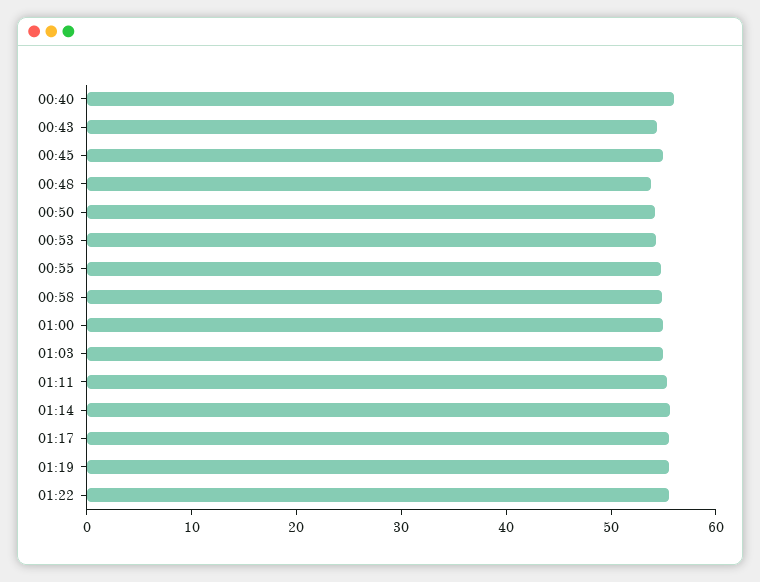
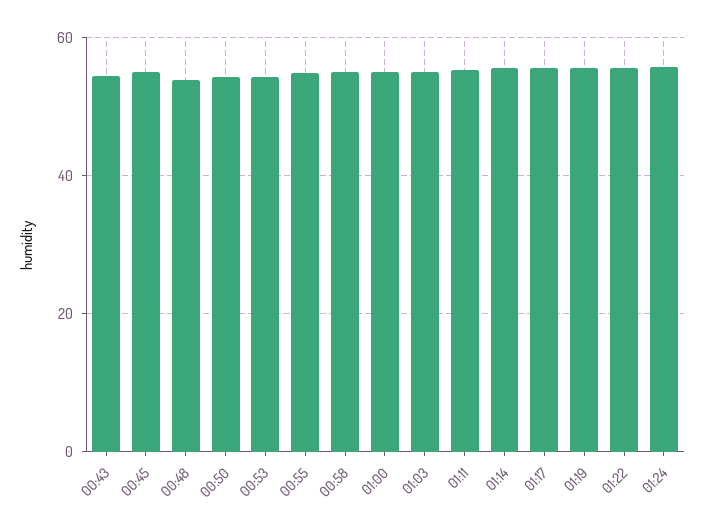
00:40: 56 -> none
01:24: none -> 56

